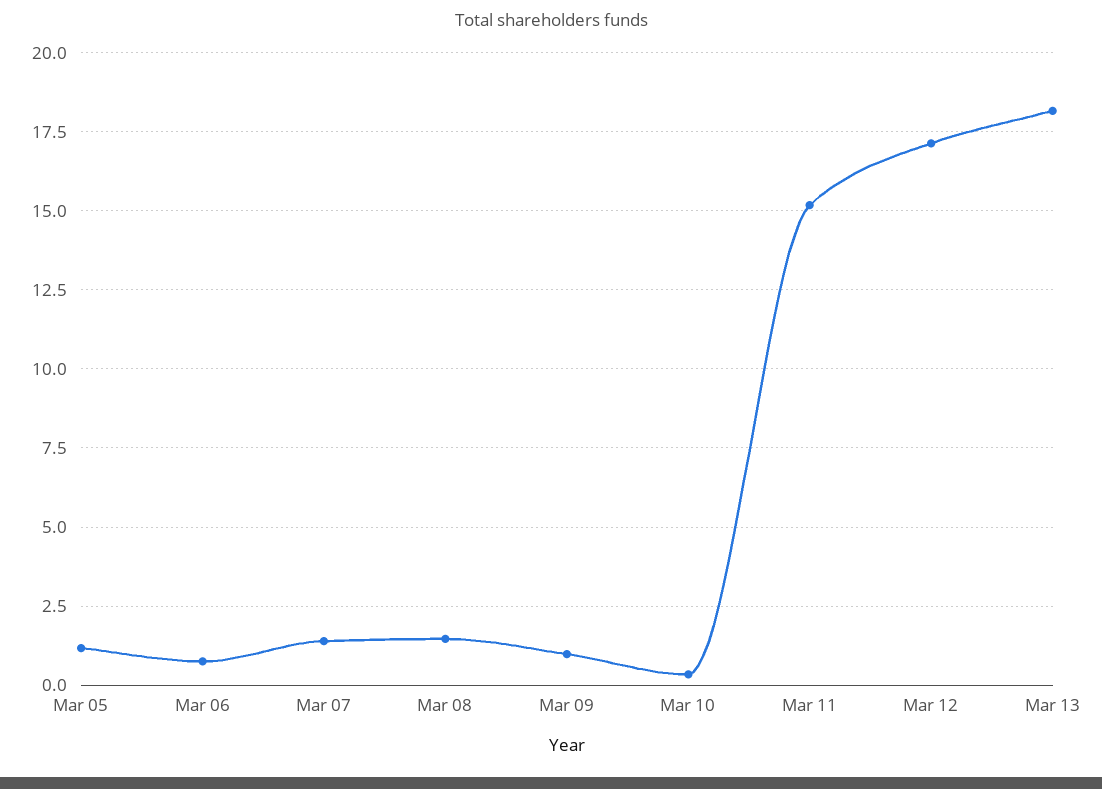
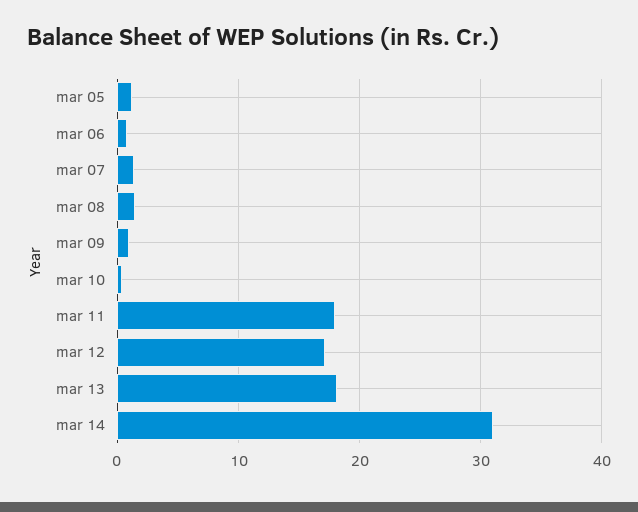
Mar 11: 15.25 -> 18
mar 14: none -> 31

